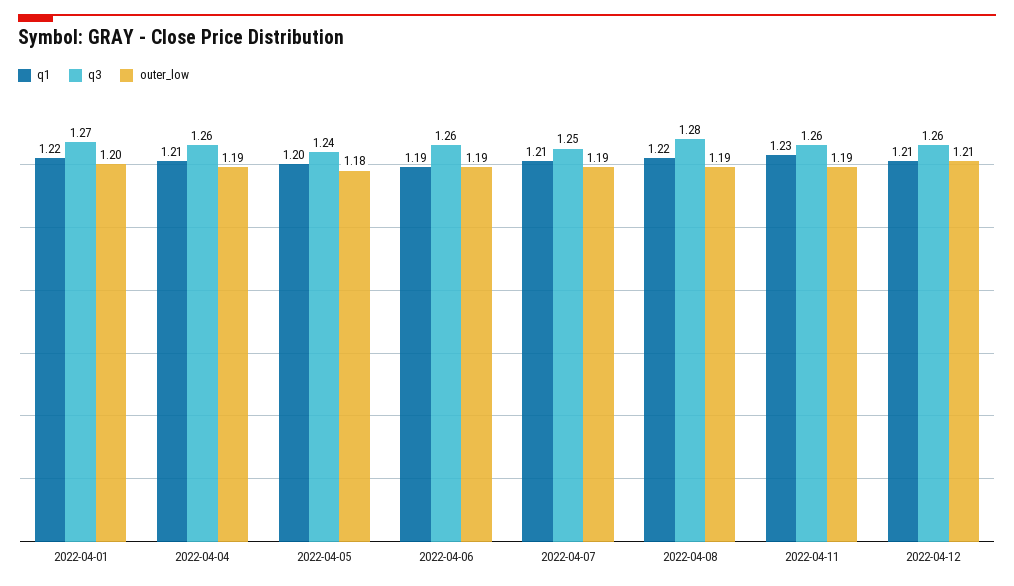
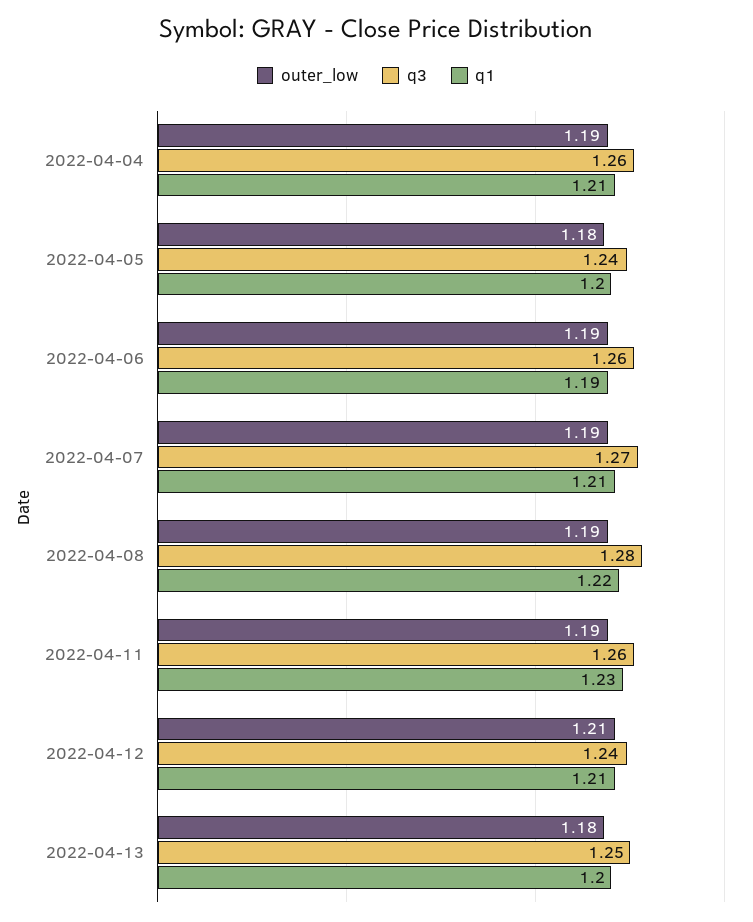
q1, 2022-04-01: 1.22 -> none
q3, 2022-04-01: 1.27 -> none
outer_low, 2022-04-01: 1.2 -> none
q3, 2022-04-07: 1.25 -> 1.27
q3, 2022-04-12: 1.26 -> 1.24
outer_low, 2022-04-13: none -> 1.18
q3, 2022-04-13: none -> 1.25
q1, 2022-04-13: none -> 1.2

